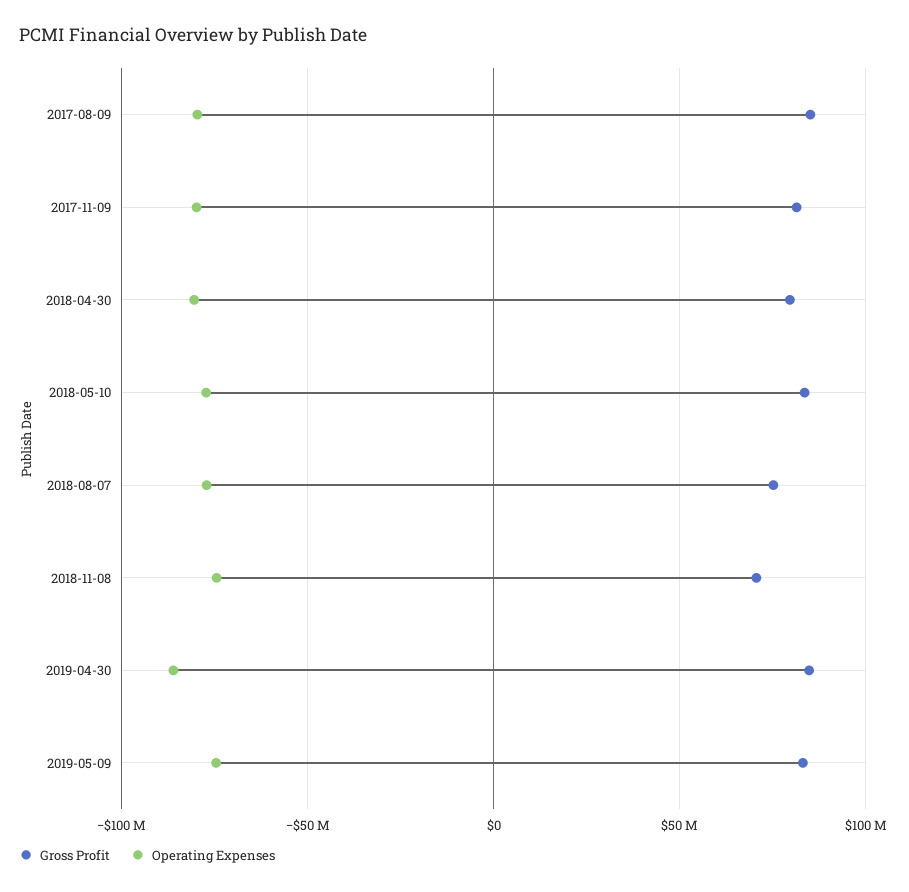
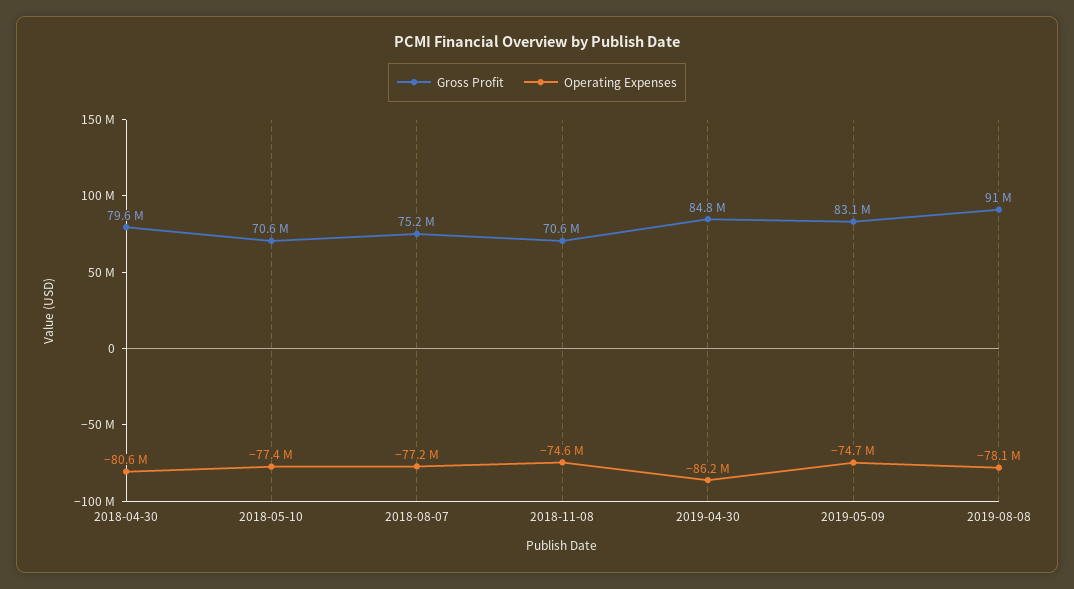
Gross Profit, 2017-08-09: 85000000 -> none
Operating Expenses, 2017-08-09: -80000000 -> none
Gross Profit, 2017-11-09: 80000000 -> none
Operating Expenses, 2017-11-09: -80000000 -> none
Gross Profit, 2018-05-10: 85000000 -> 70600000
Gross Profit, 2019-08-08: none -> 91000000
Operating Expenses, 2019-08-08: none -> -78100000

